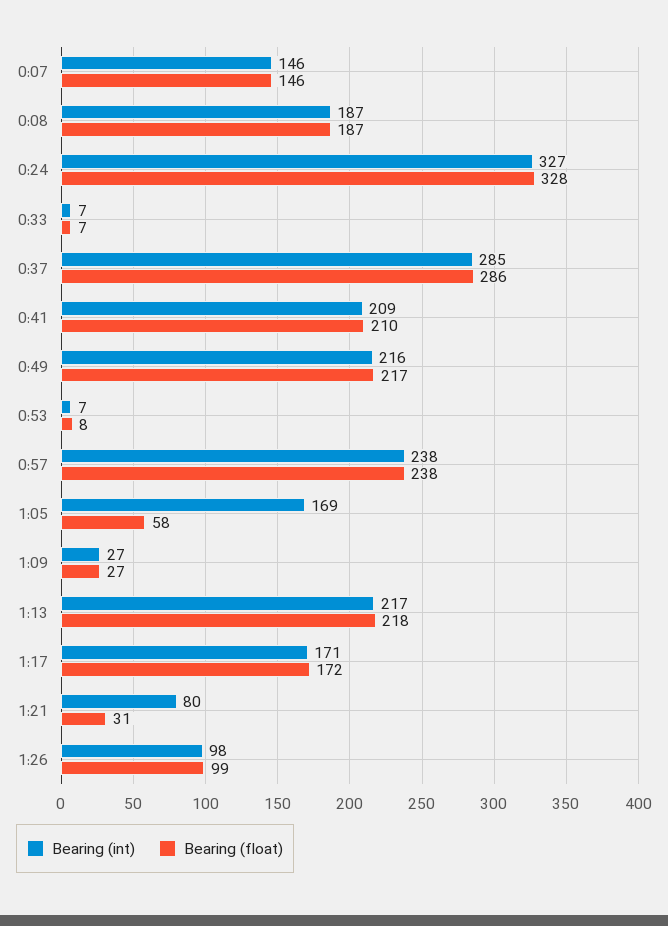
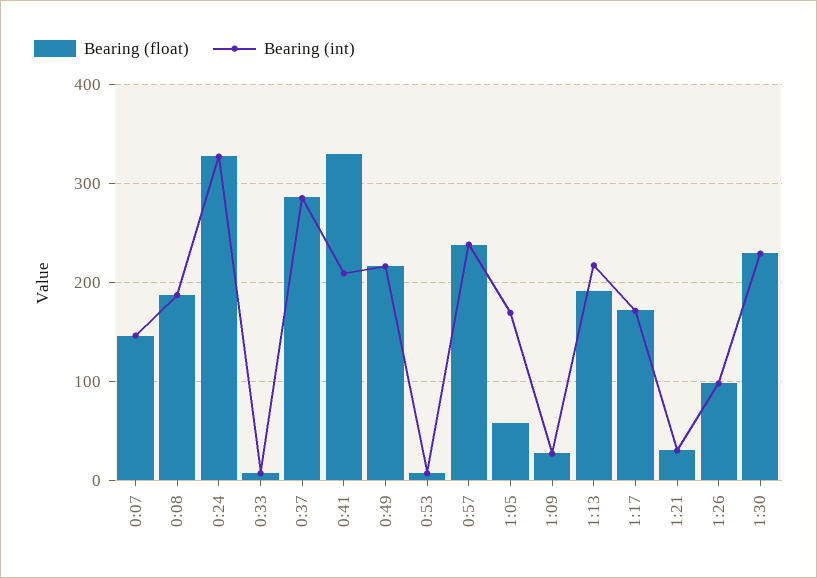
Bearing (float), 0:41: 210 -> 330
Bearing (float), 1:13: 218 -> 190
Bearing (int), 1:21: 80 -> 30
Bearing (float), 1:30: none -> 230
Bearing (int), 1:30: none -> 230

